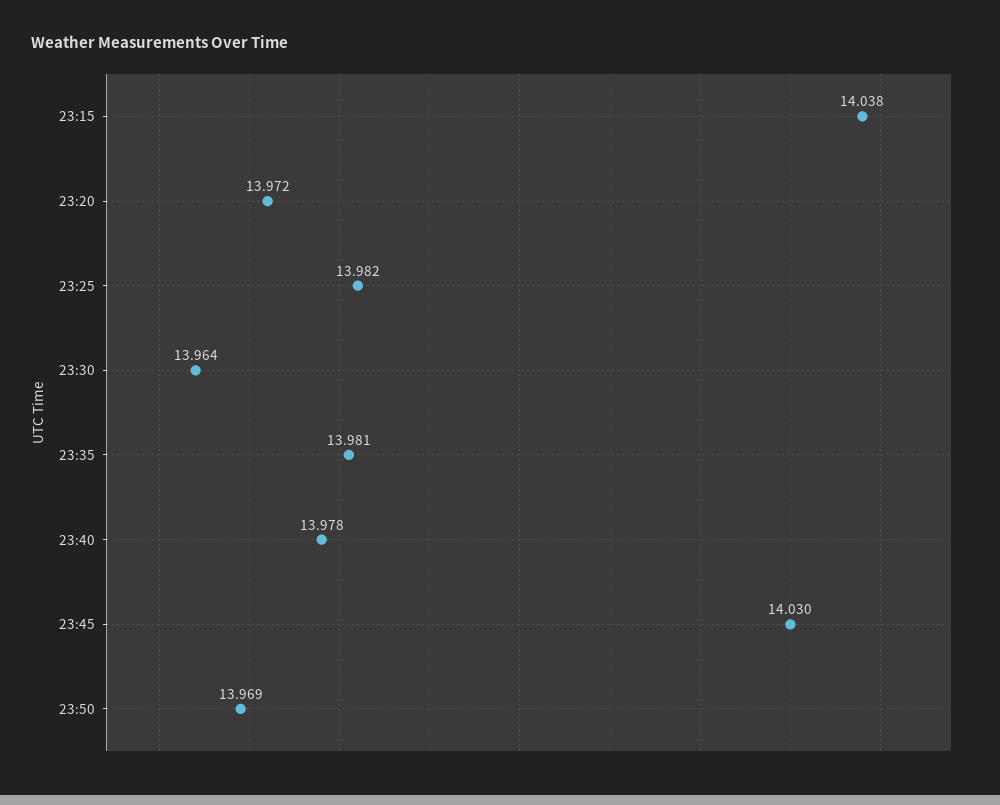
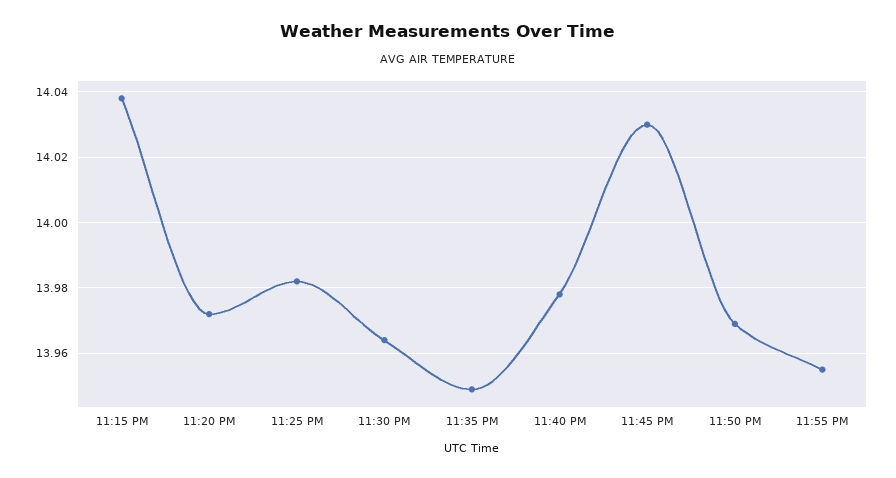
23:35: 13.981 -> 13.95
11:55 PM: none -> 13.955

